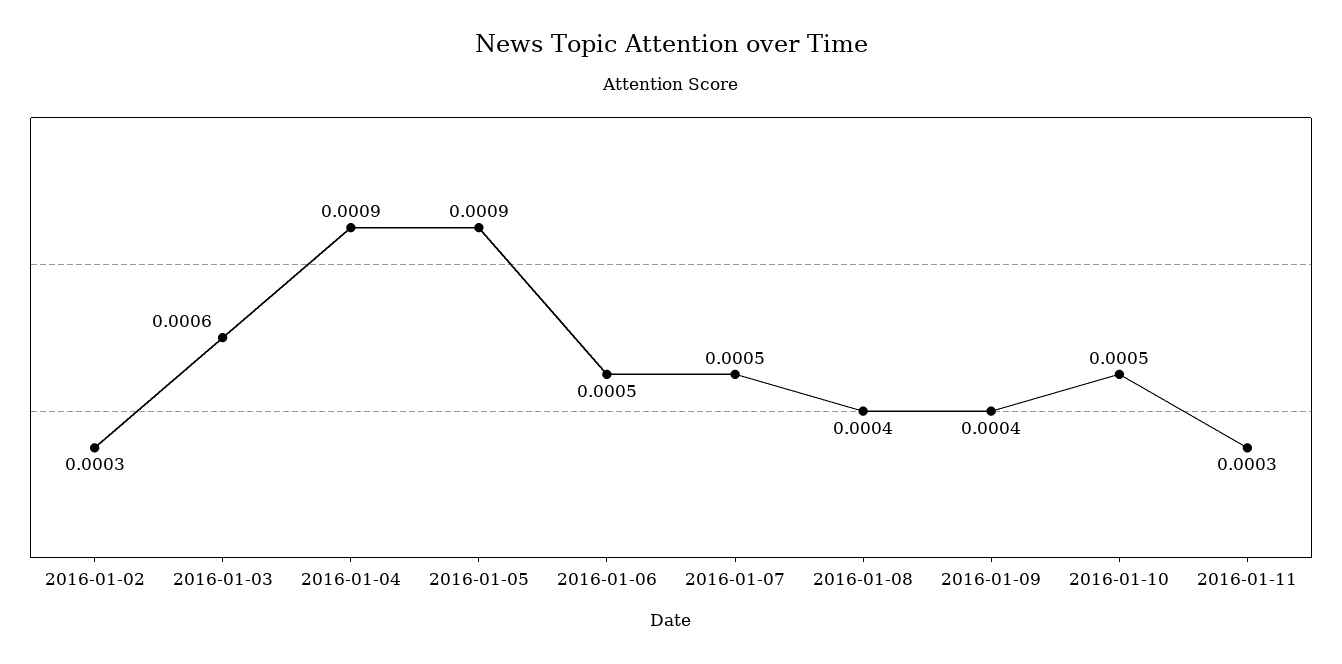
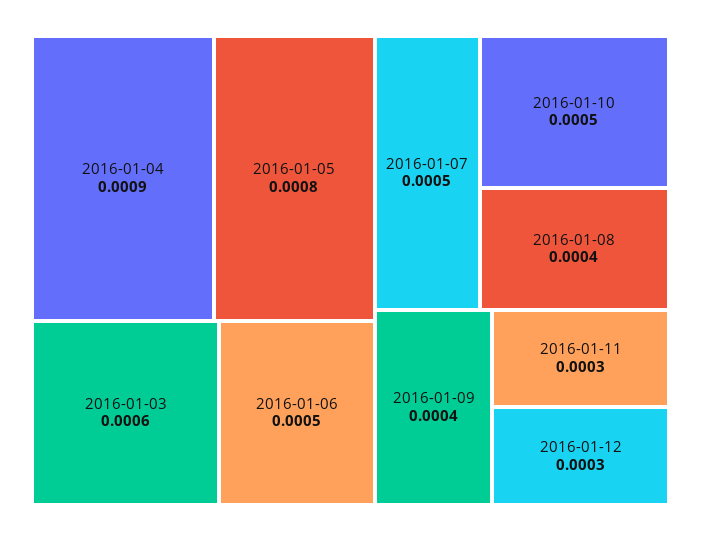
2016-01-02: 0.0003 -> none
2016-01-05: 0.0009 -> 0.0008
2016-01-12: none -> 0.0003

